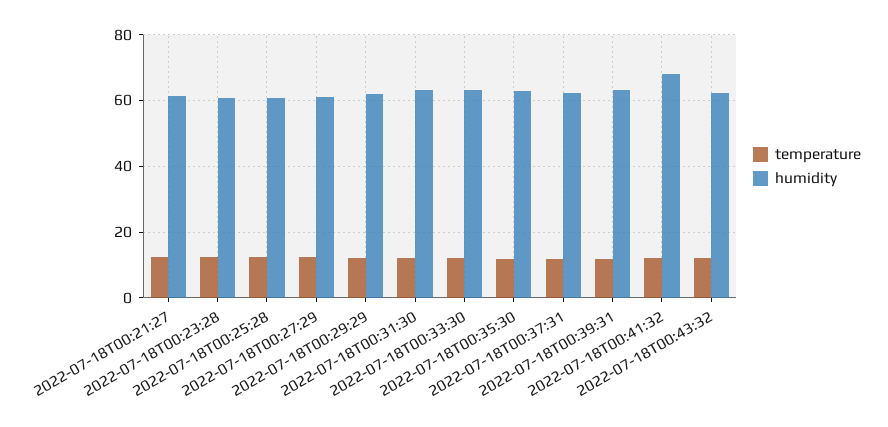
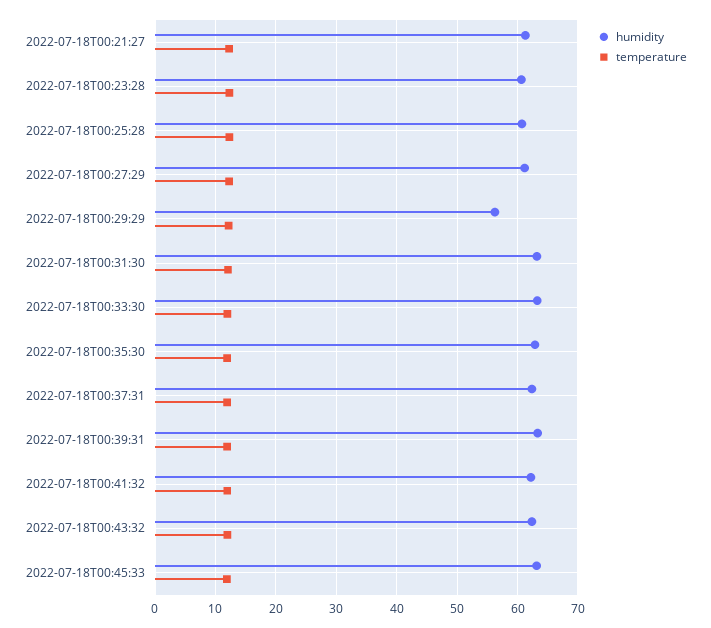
humidity, 2022-07-18T00:29:29: 62 -> 56
humidity, 2022-07-18T00:41:32: 68 -> 62
humidity, 2022-07-18T00:45:33: none -> 63
temperature, 2022-07-18T00:45:33: none -> 12

